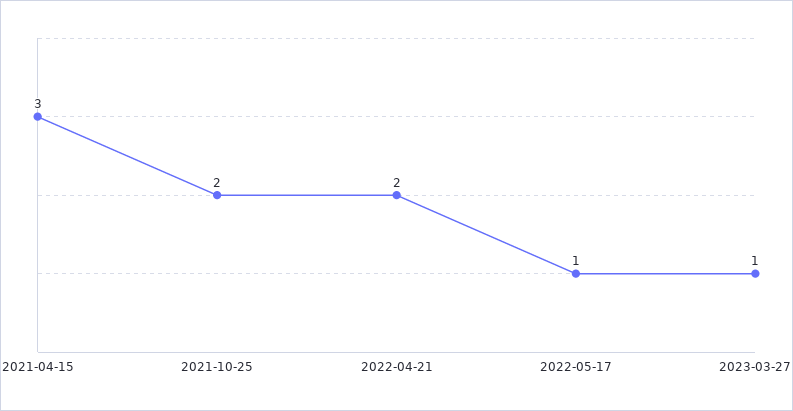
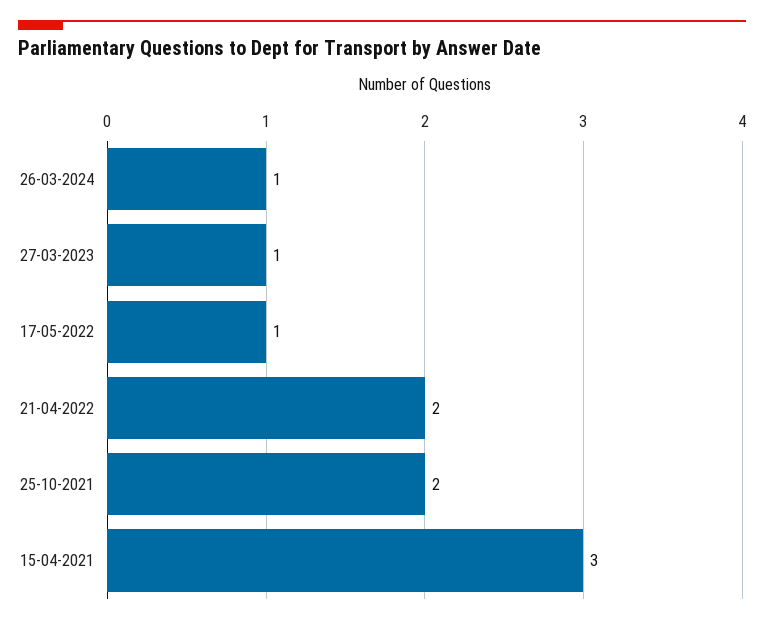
26-03-2024: none -> 1

